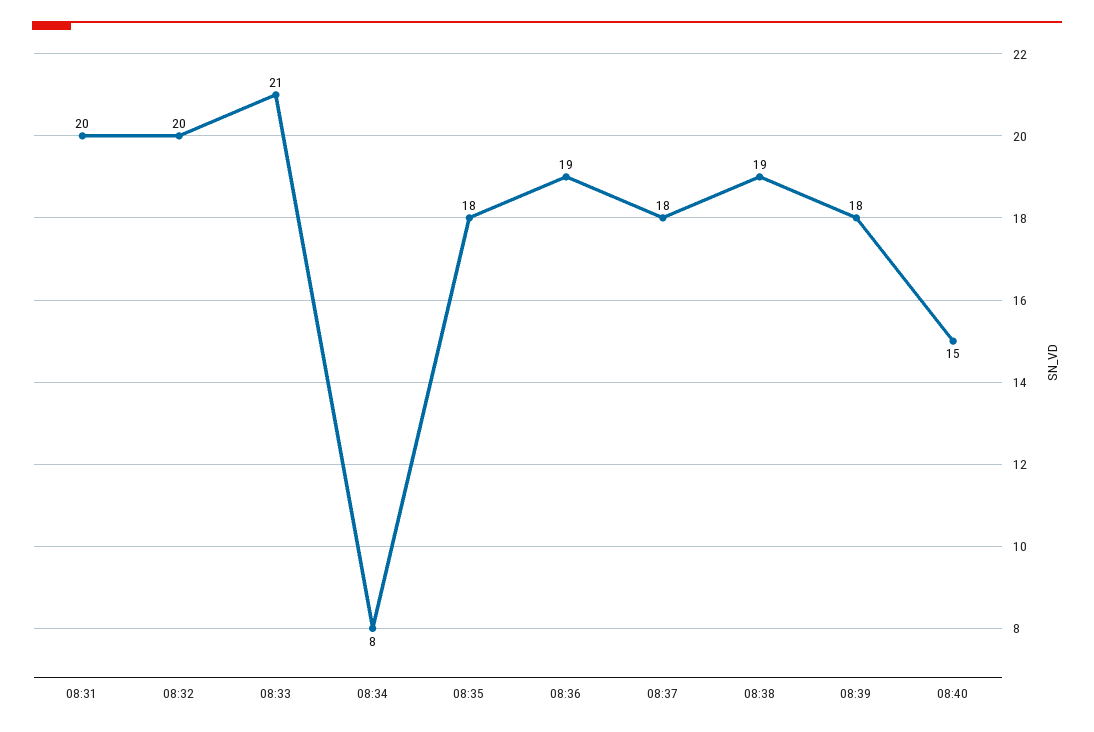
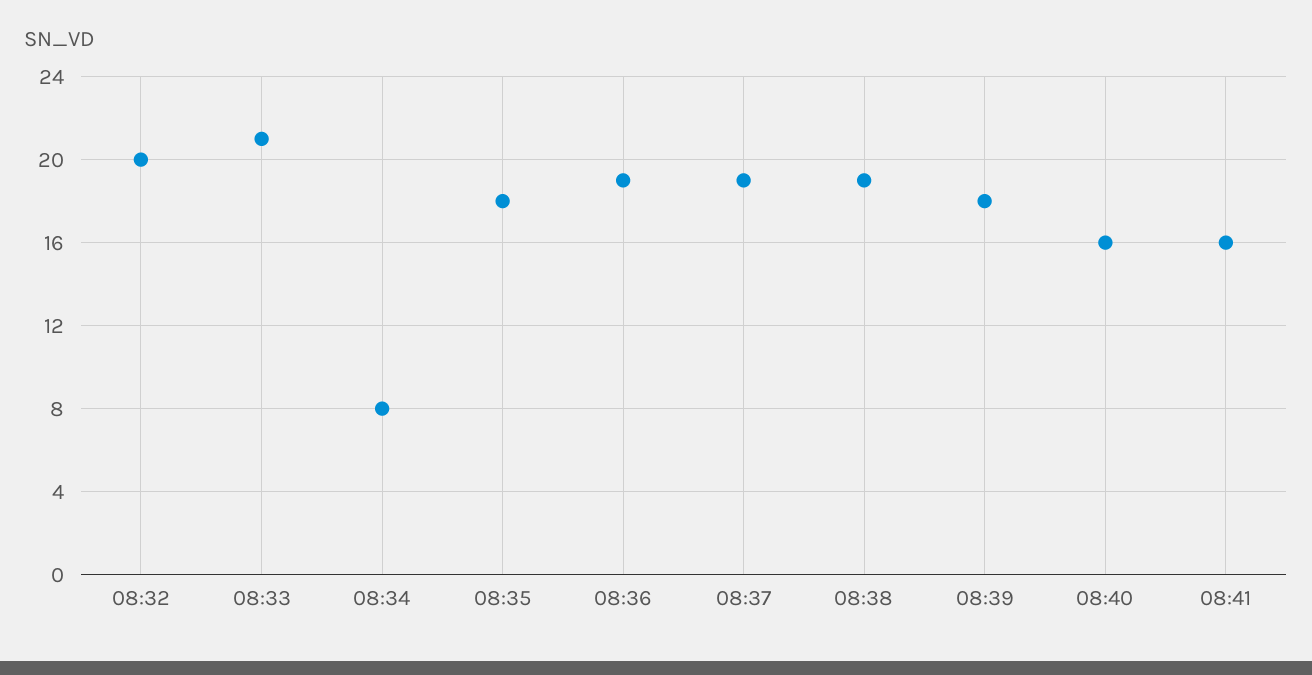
08:31: 20 -> none
08:37: 18 -> 19
08:40: 15 -> 16
08:41: none -> 16

